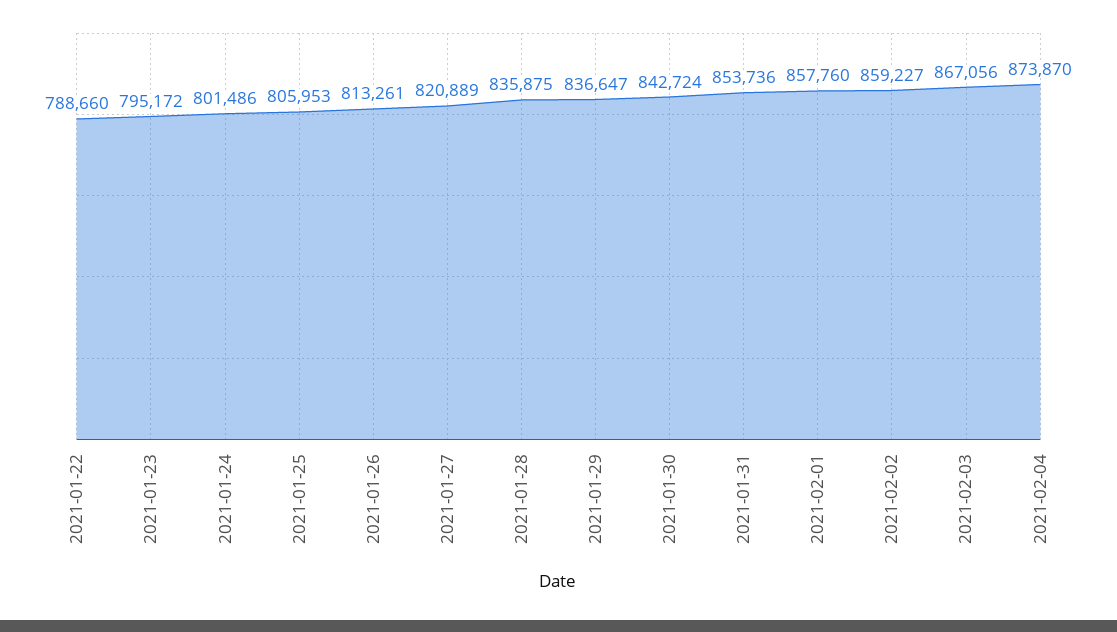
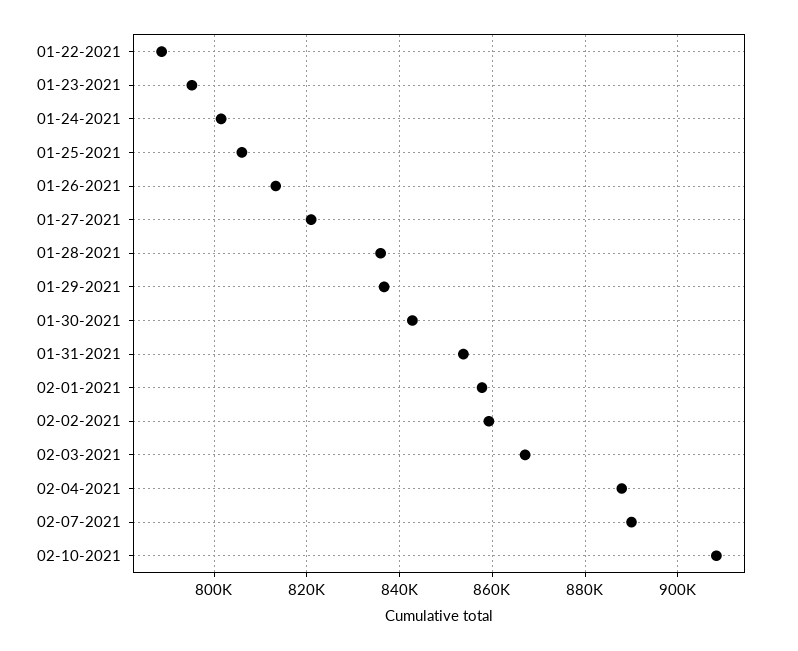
2021-02-04: 873870 -> 888000
02-07-2021: none -> 890000
02-10-2021: none -> 908000

